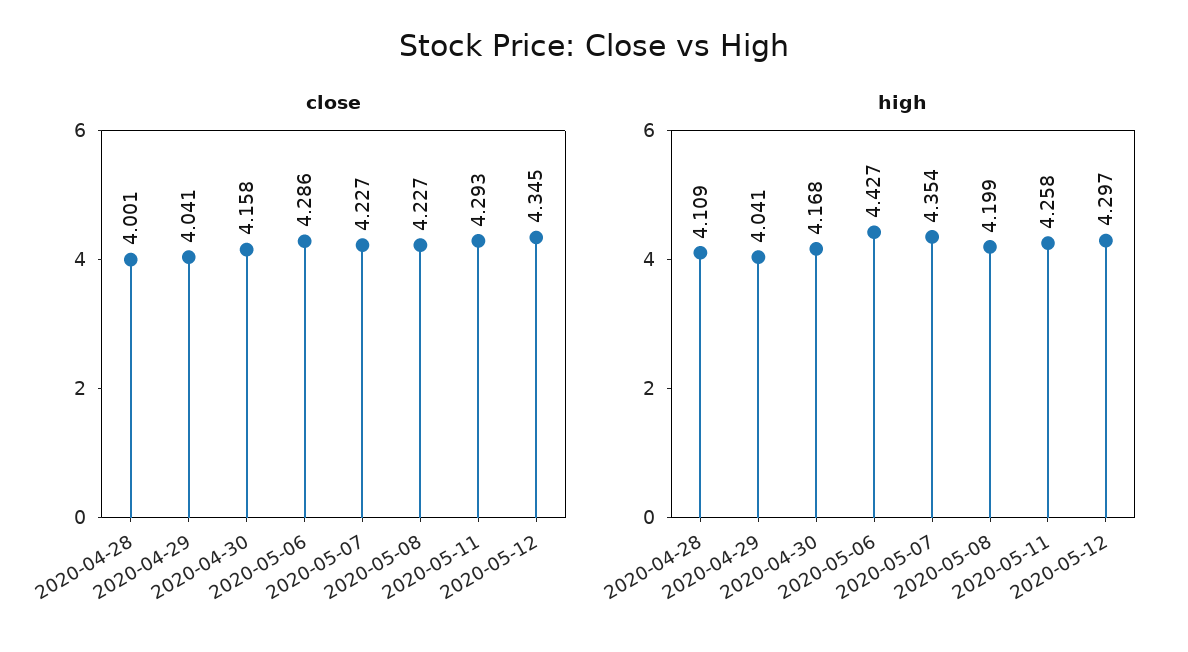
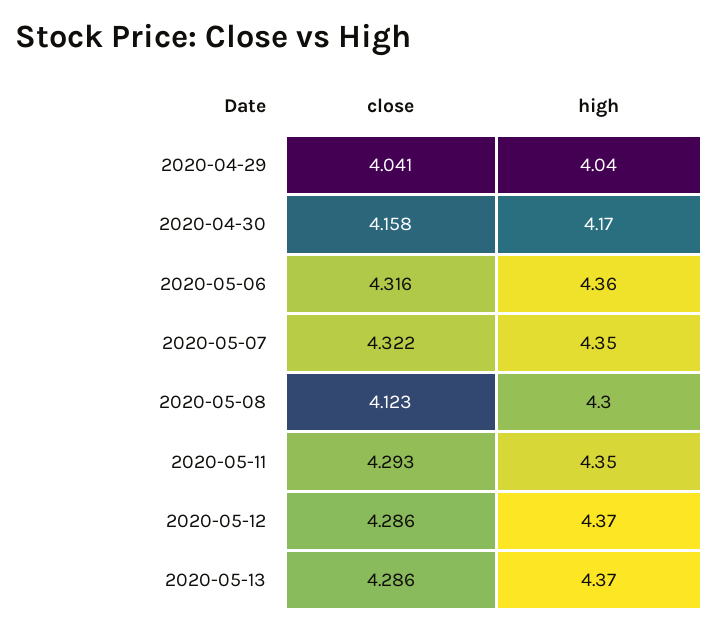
close, 2020-04-28: 4.001 -> none
close, 2020-05-06: 4.286 -> 4.316
close, 2020-05-07: 4.227 -> 4.322
close, 2020-05-08: 4.227 -> 4.123
close, 2020-05-12: 4.345 -> 4.286
high, 2020-04-28: 4.109 -> none
high, 2020-05-06: 4.427 -> 4.36
high, 2020-05-08: 4.199 -> 4.3
high, 2020-05-11: 4.258 -> 4.35
high, 2020-05-12: 4.297 -> 4.37
close, 2020-05-13: none -> 4.286
high, 2020-05-13: none -> 4.37

